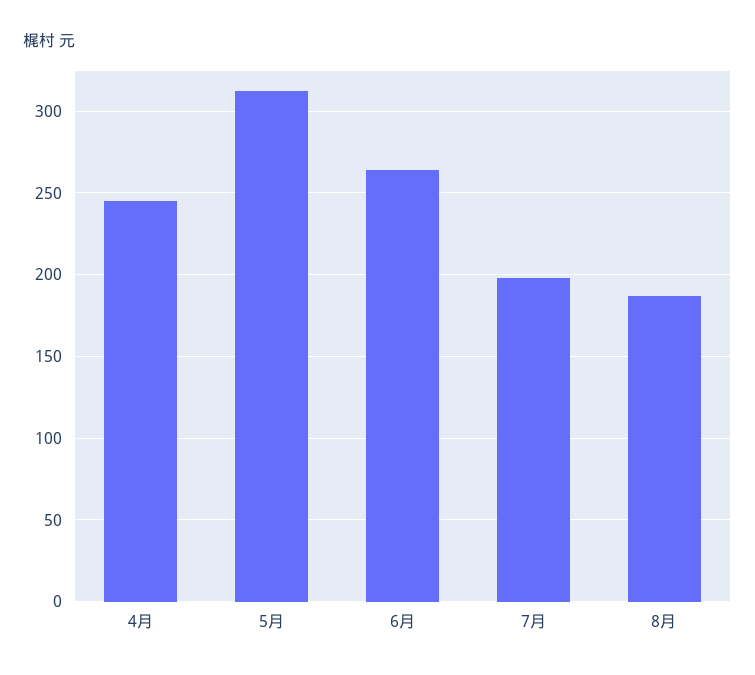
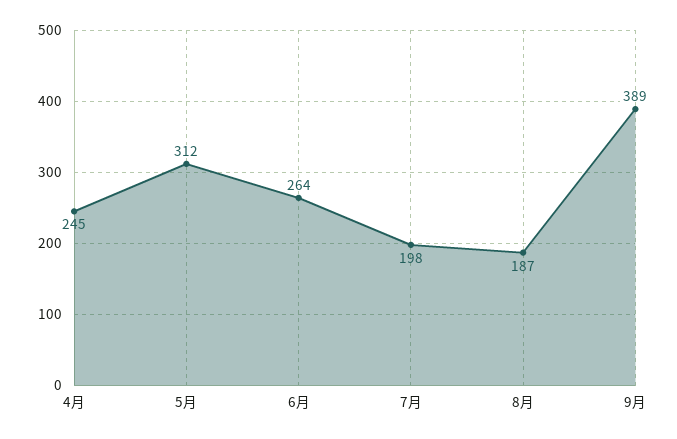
9月: none -> 389

